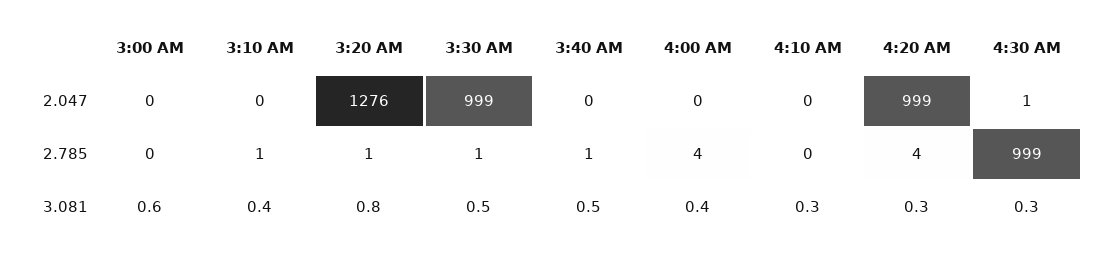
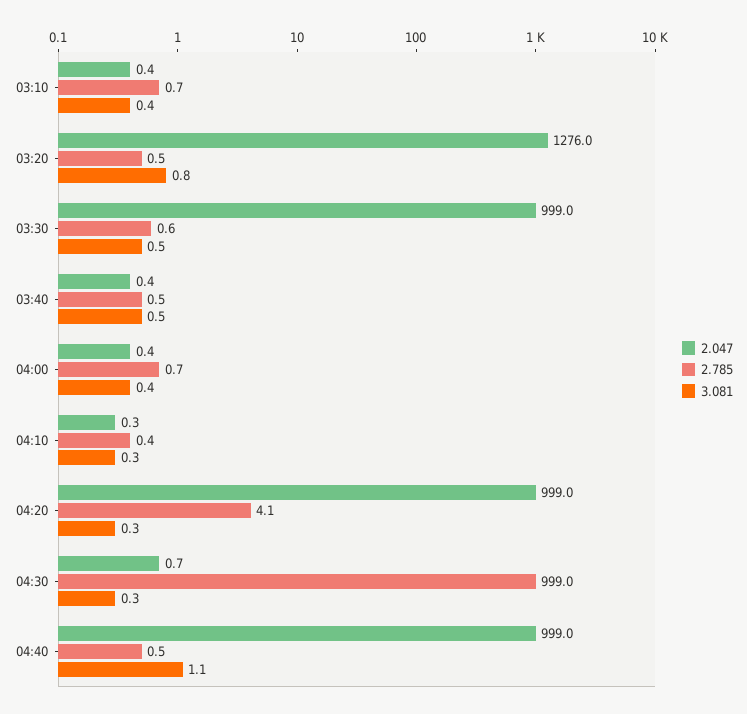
2.047, 3:00 AM: 0 -> none
2.785, 3:00 AM: 0 -> none
2.785, 4:00 AM: 4 -> 0.7
3.081, 3:00 AM: 0.6 -> none
2.047, 04:40: none -> 999
2.785, 04:40: none -> 0.5
3.081, 04:40: none -> 1.1

